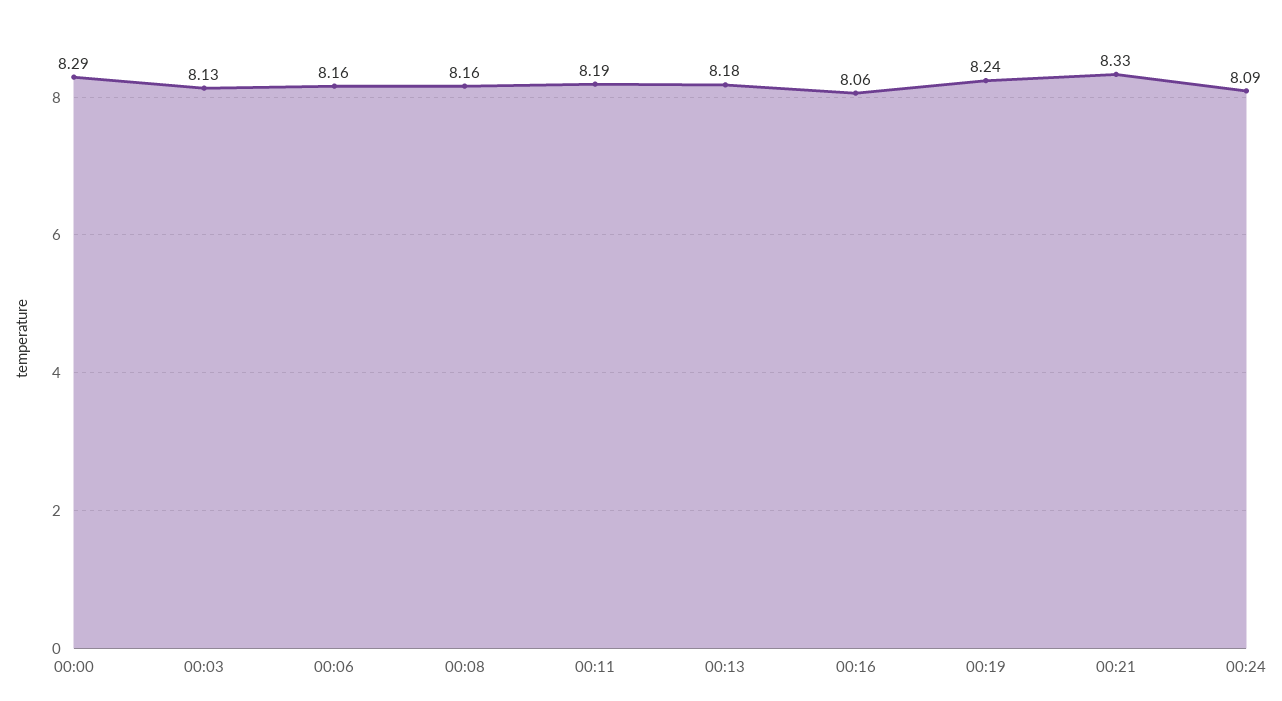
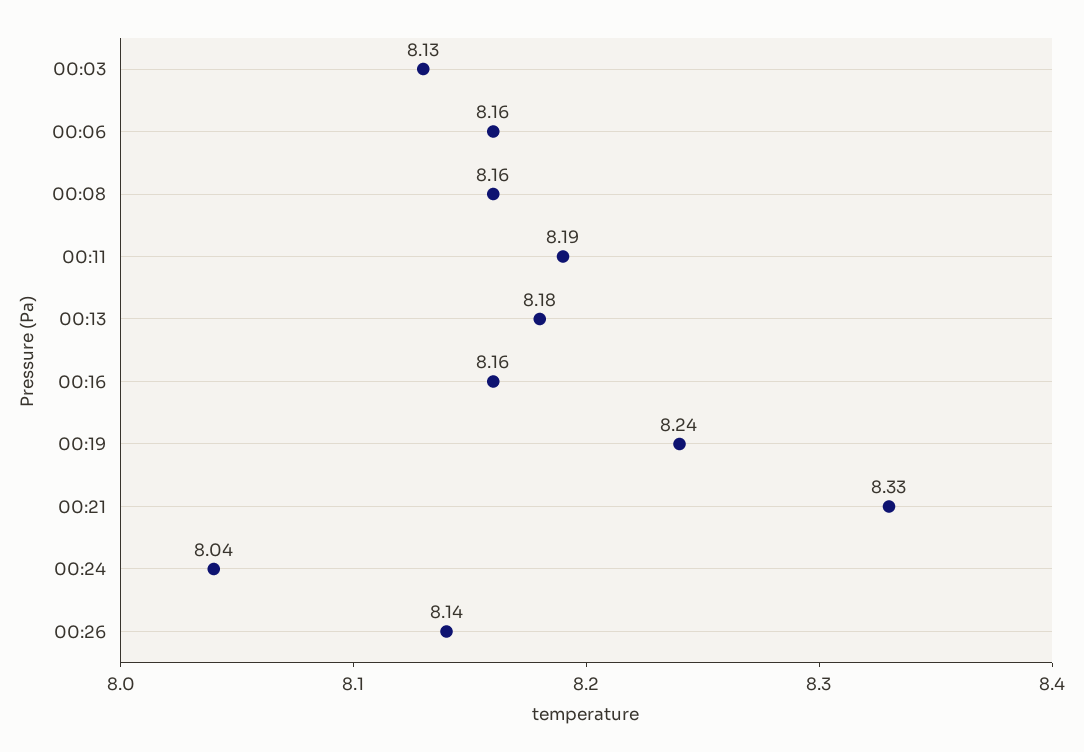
00:00: 8.29 -> none
00:16: 8.06 -> 8.16
00:24: 8.09 -> 8.04
00:26: none -> 8.14

